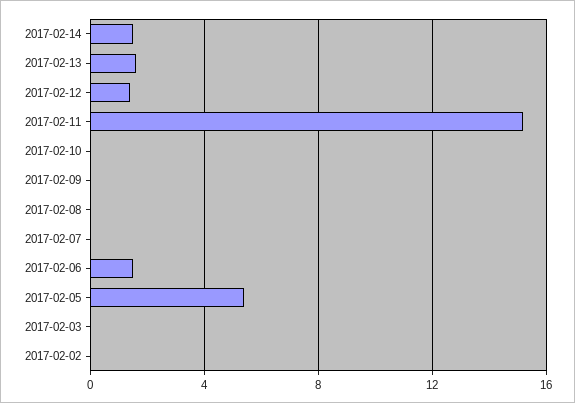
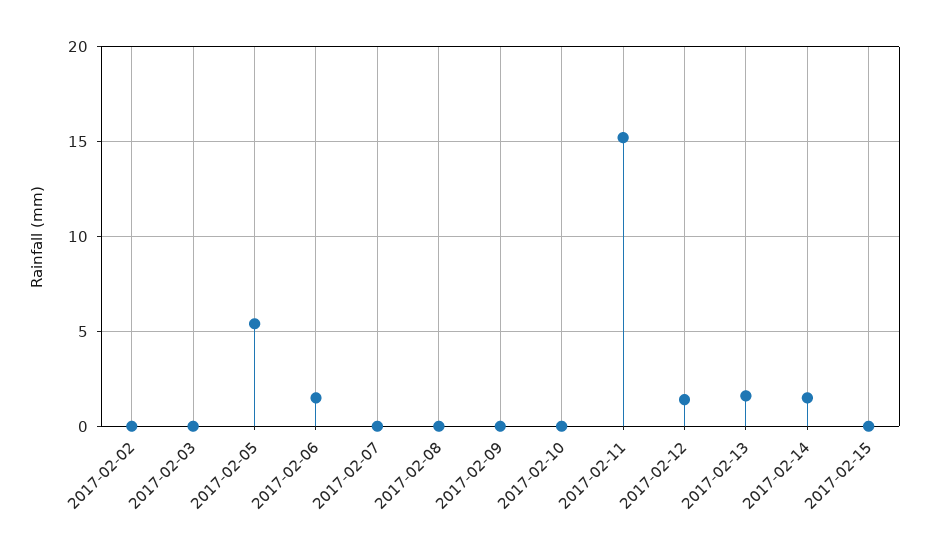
2017-02-15: none -> 0

